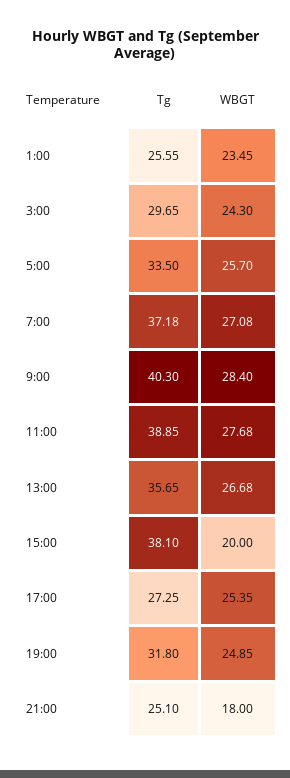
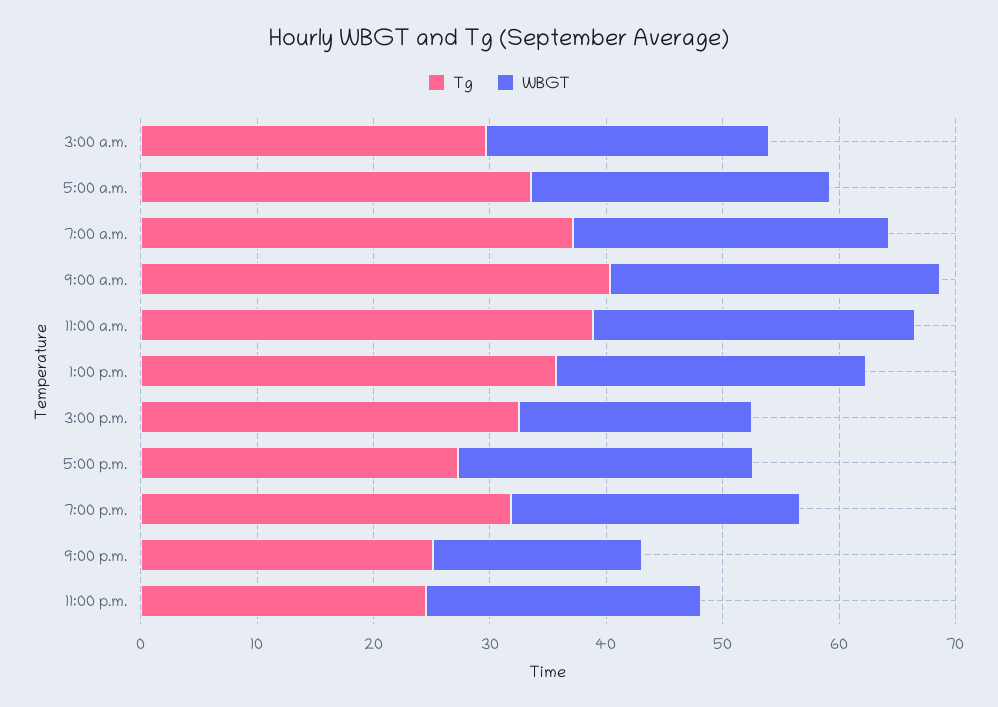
Tg, 1:00: 25.55 -> none
WBGT, 1:00: 23.45 -> none
Tg, 15:00: 38.1 -> 32
Tg, 11:00 p.m.: none -> 24
WBGT, 11:00 p.m.: none -> 24

